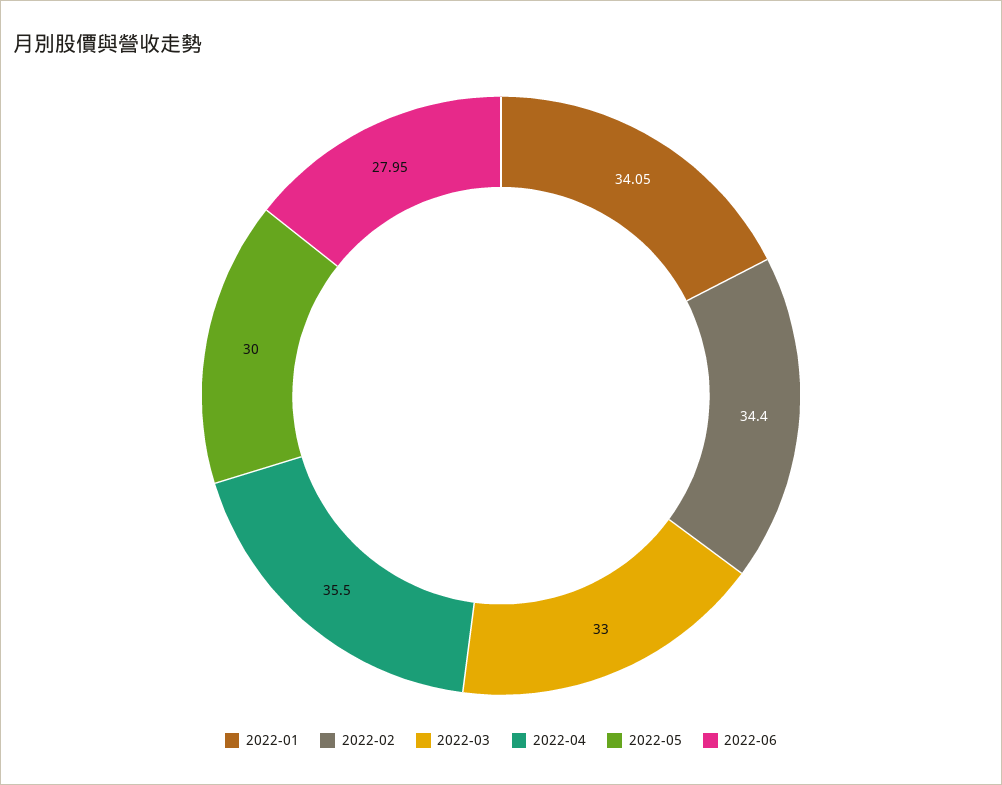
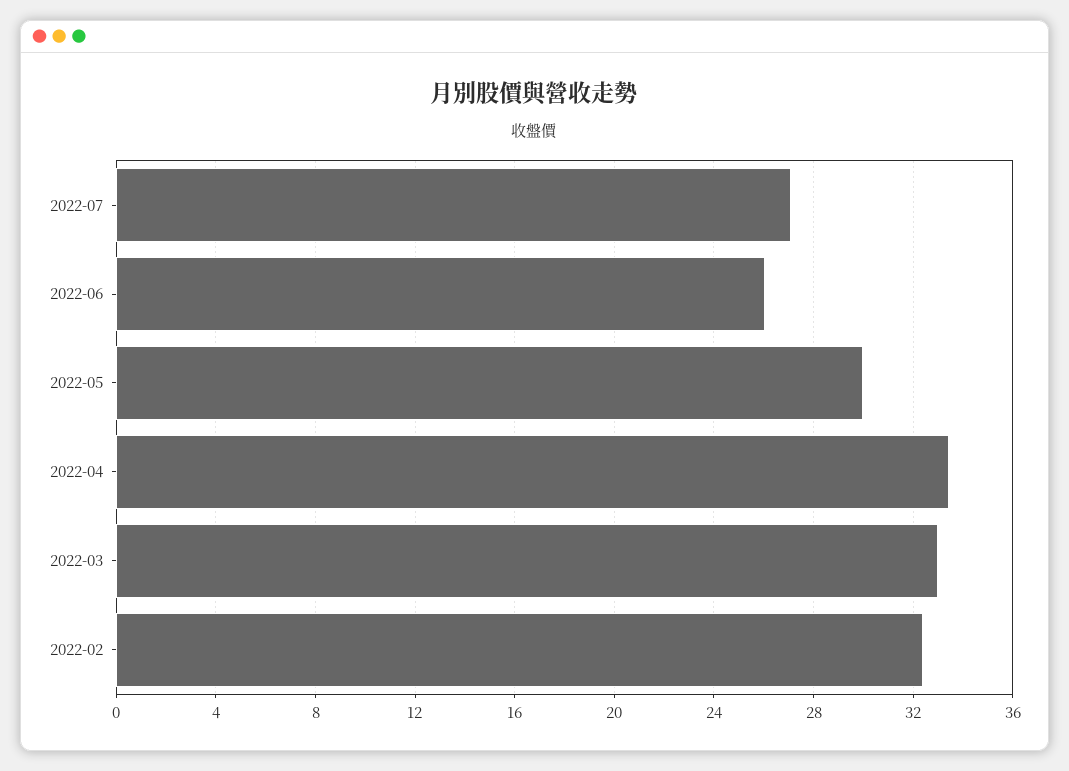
2022-01: 34.05 -> none
2022-02: 34.4 -> 32.5
2022-04: 35.5 -> 33.5
2022-06: 27.95 -> 26
2022-07: none -> 27

